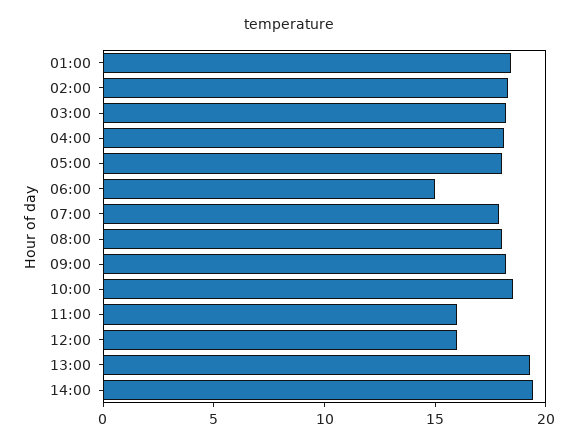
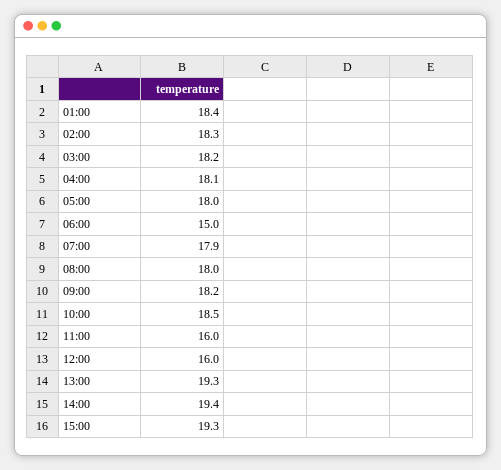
15:00: none -> 19.3

